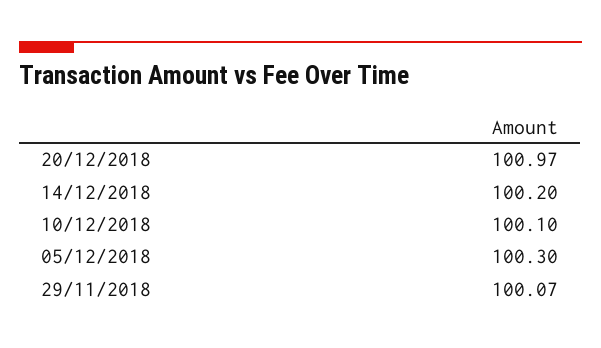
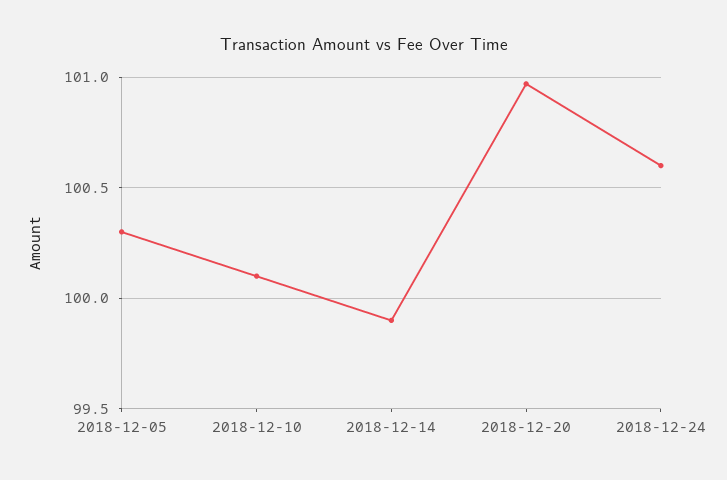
14/12/2018: 100.2 -> 99.9
29/11/2018: 100.07 -> none
2018-12-24: none -> 100.6

